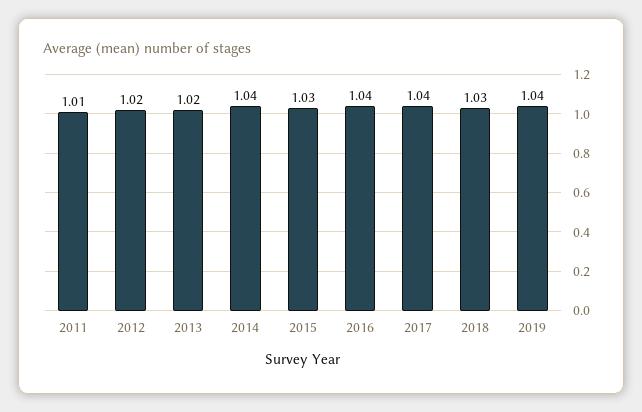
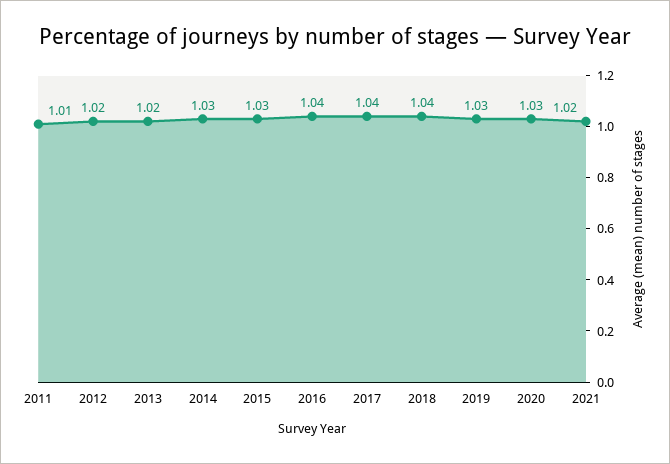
2014: 1.04 -> 1.03
2018: 1.03 -> 1.04
2019: 1.04 -> 1.03
2020: none -> 1.03
2021: none -> 1.02

